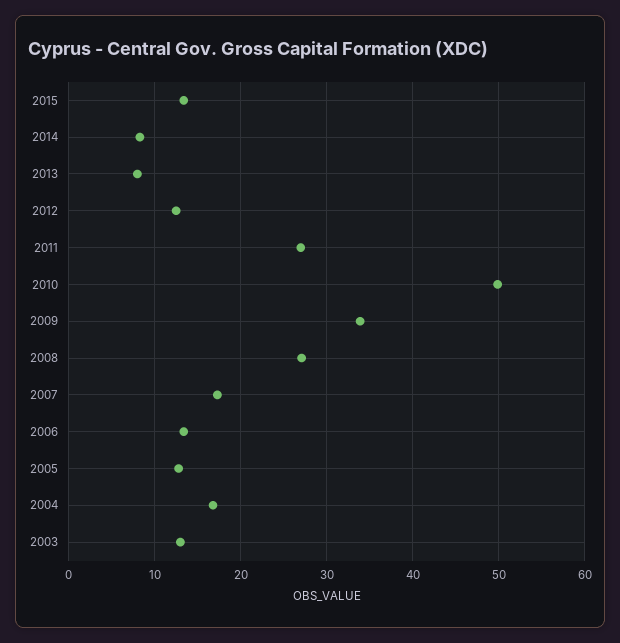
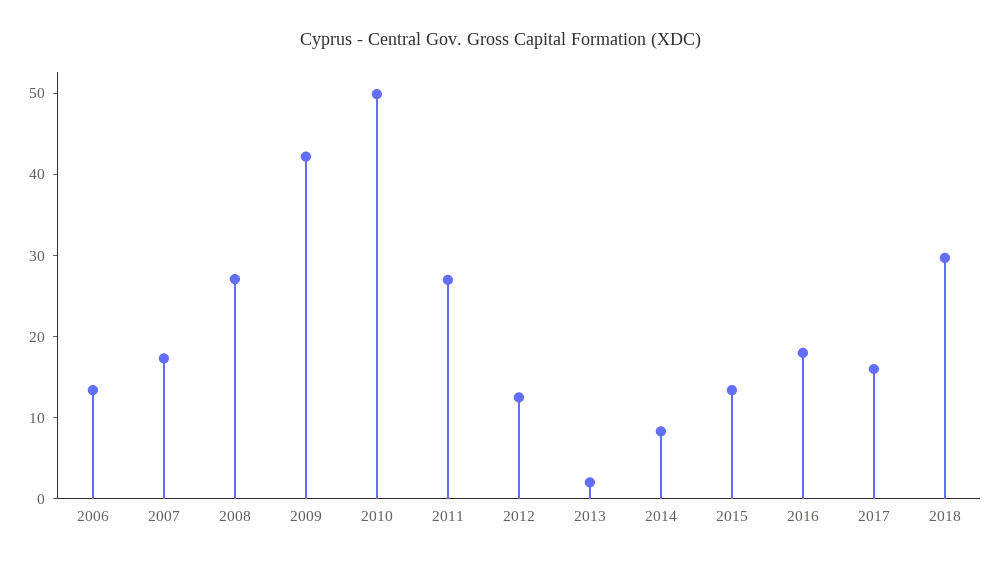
2013: 8 -> 2
2009: 34 -> 42
2005: 13 -> none
2004: 17 -> none
2003: 13 -> none
2016: none -> 18
2017: none -> 16
2018: none -> 30

